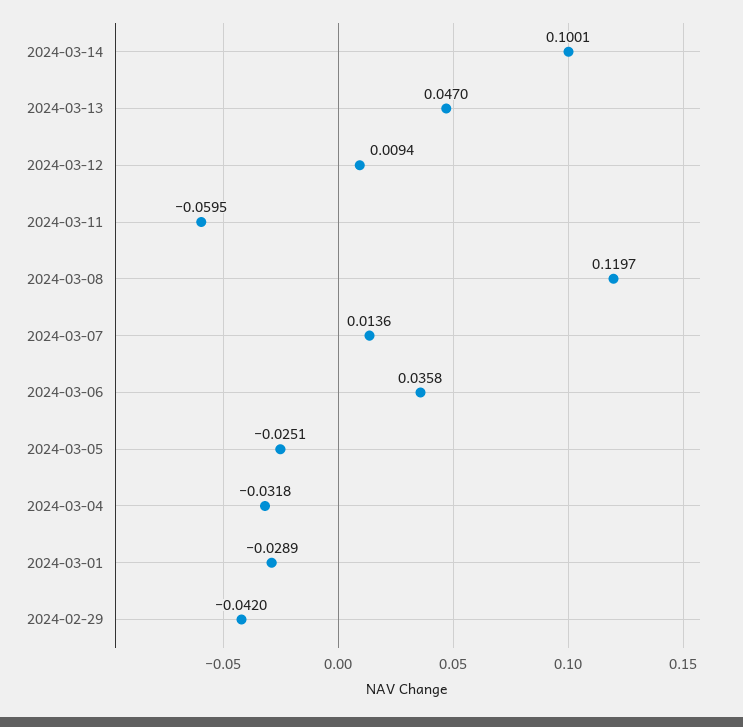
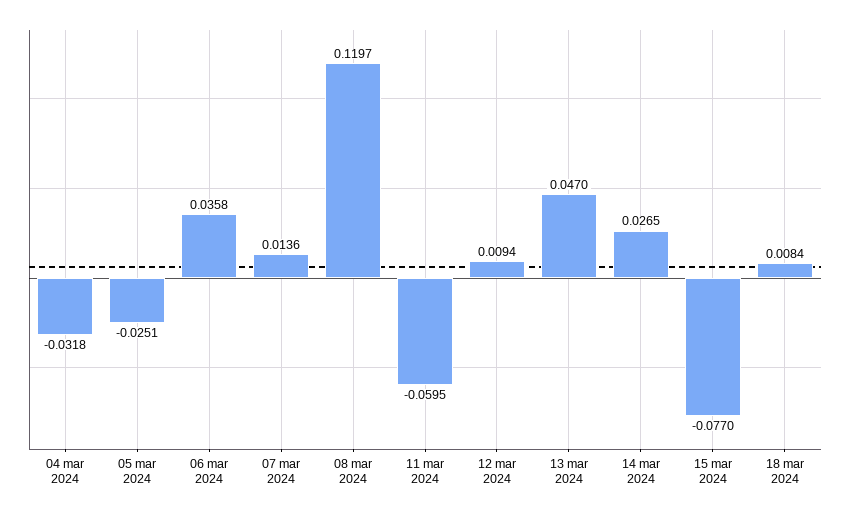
2024-03-14: 0.1001 -> 0.0265
2024-03-01: -0.0289 -> none
2024-02-29: -0.042 -> none
15 mar 2024: none -> -0.077
18 mar 2024: none -> 0.0084

